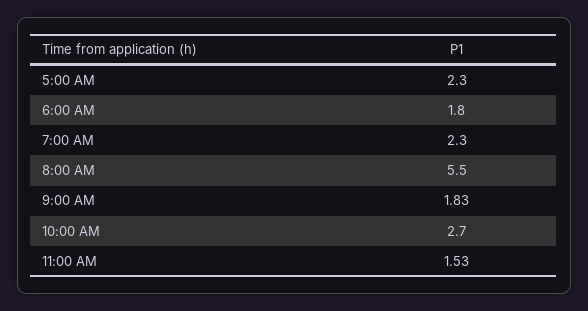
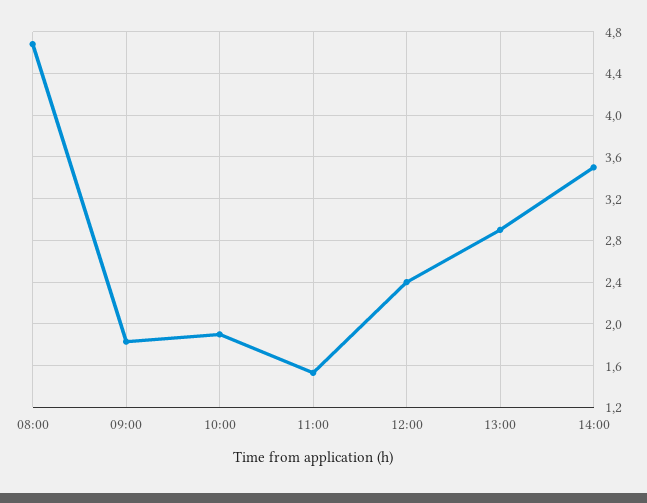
5:00 AM: 2.3 -> none
6:00 AM: 1.8 -> none
7:00 AM: 2.3 -> none
8:00 AM: 5.5 -> 4.7
10:00 AM: 2.7 -> 1.9
12:00: none -> 2.4
13:00: none -> 2.9
14:00: none -> 3.5

